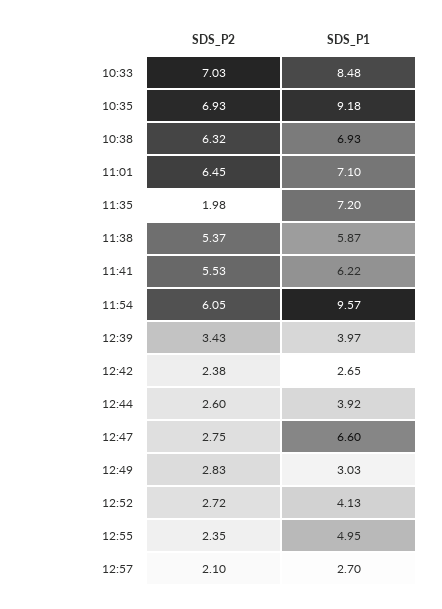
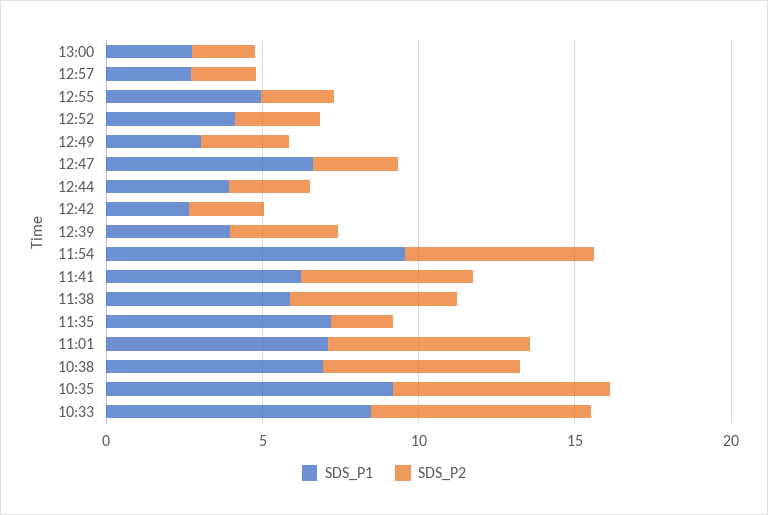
SDS_P1, 13:00: none -> 3
SDS_P2, 13:00: none -> 2

